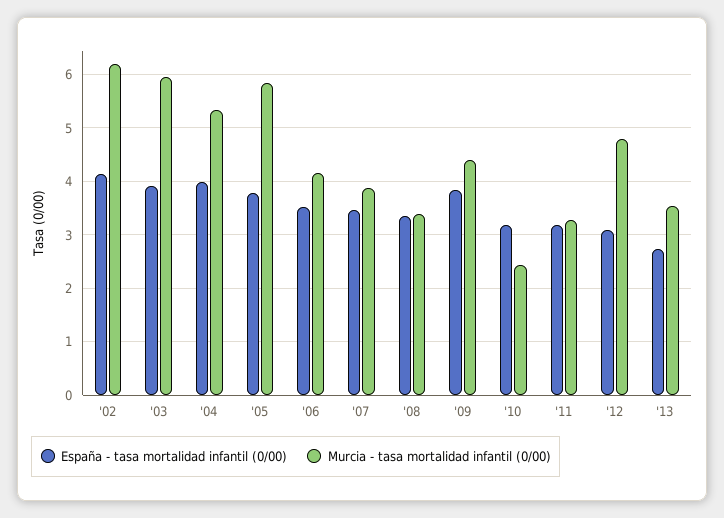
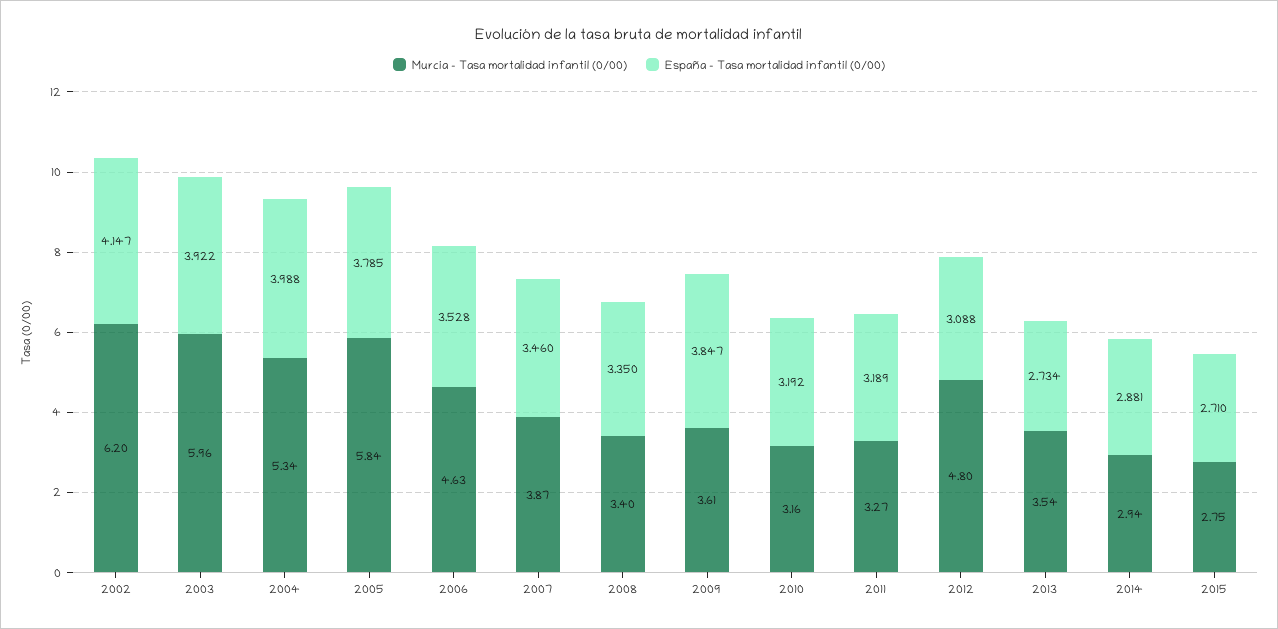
Murcia - tasa mortalidad infantil (0/00), '06: 4.2 -> 4.63
Murcia - tasa mortalidad infantil (0/00), '09: 4.4 -> 3.61
Murcia - tasa mortalidad infantil (0/00), '10: 2.4 -> 3.16
Murcia - tasa mortalidad infantil (0/00), 2014: none -> 2.94
España - tasa mortalidad infantil (0/00), 2014: none -> 2.881
Murcia - tasa mortalidad infantil (0/00), 2015: none -> 2.75
España - tasa mortalidad infantil (0/00), 2015: none -> 2.71

